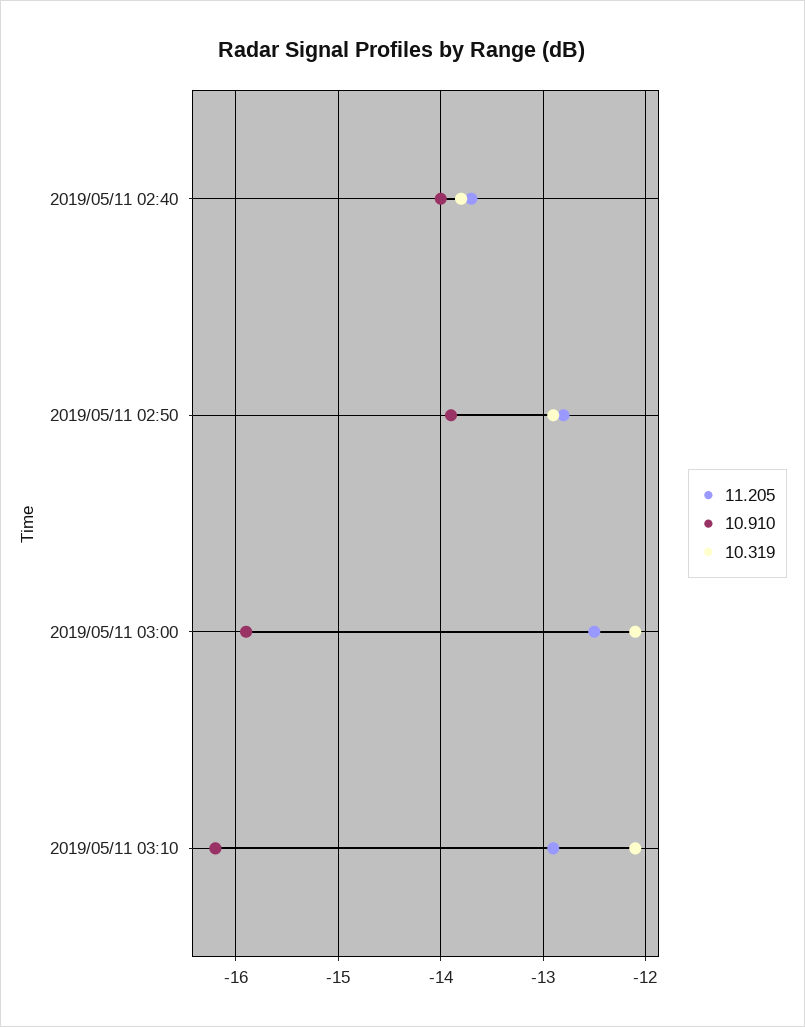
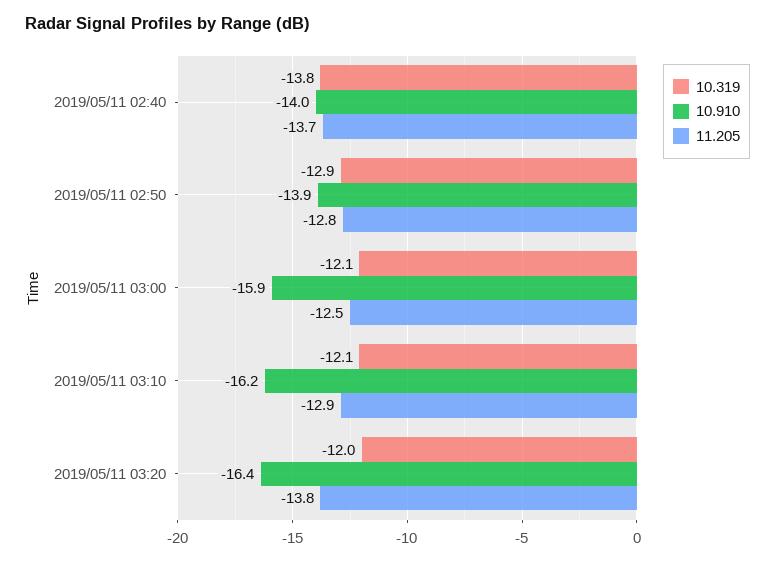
10.319, 2019/05/11 03:20: none -> -12
10.910, 2019/05/11 03:20: none -> -16.4
11.205, 2019/05/11 03:20: none -> -13.8

